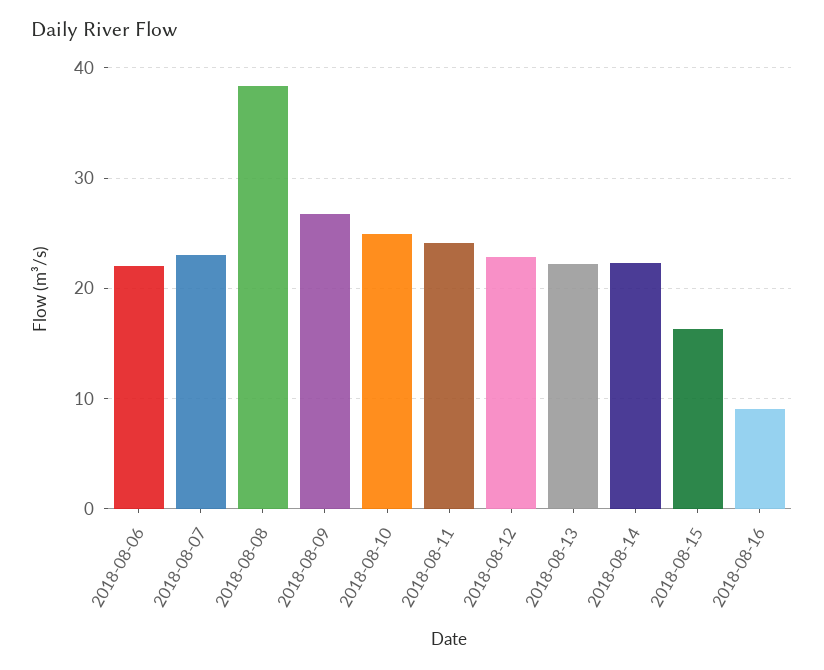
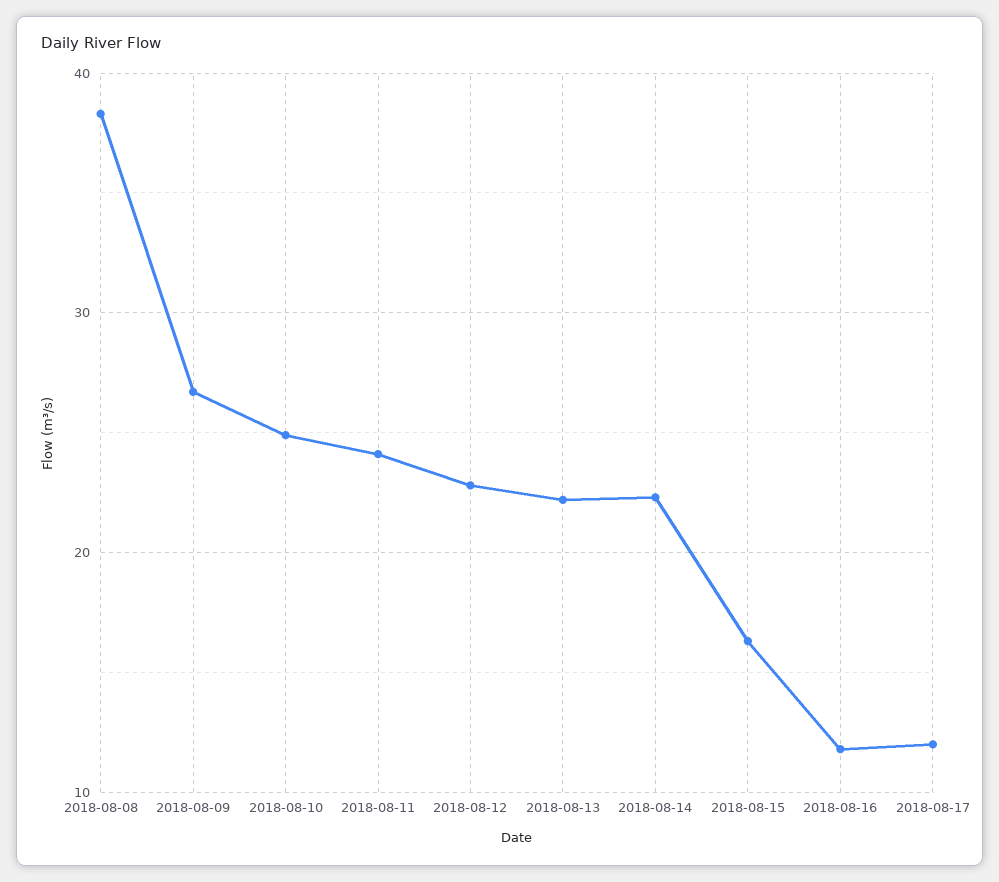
2018-08-06: 22 -> none
2018-08-07: 23 -> none
2018-08-16: 9 -> 12
2018-08-17: none -> 12

